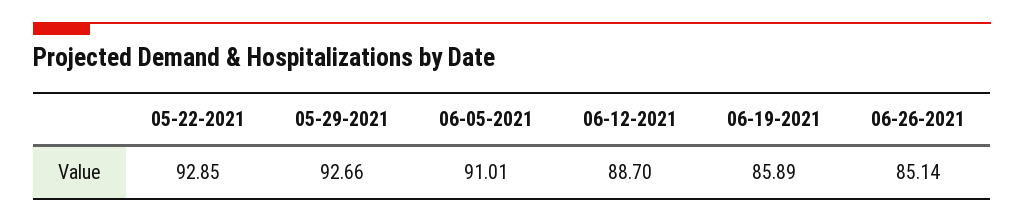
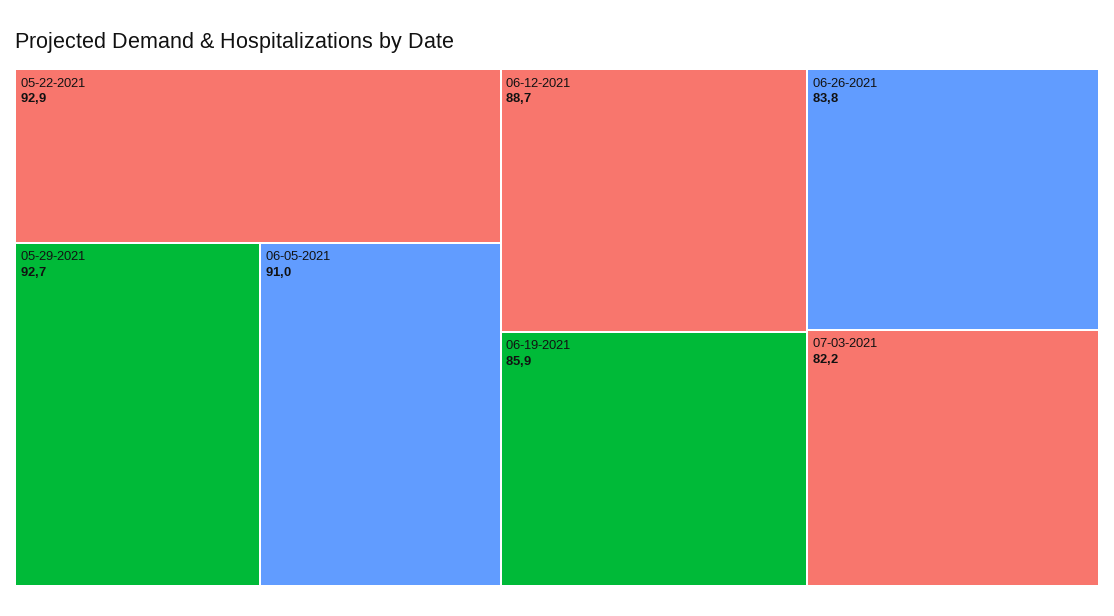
06-26-2021: 85.14 -> 83.8
07-03-2021: none -> 82.2

